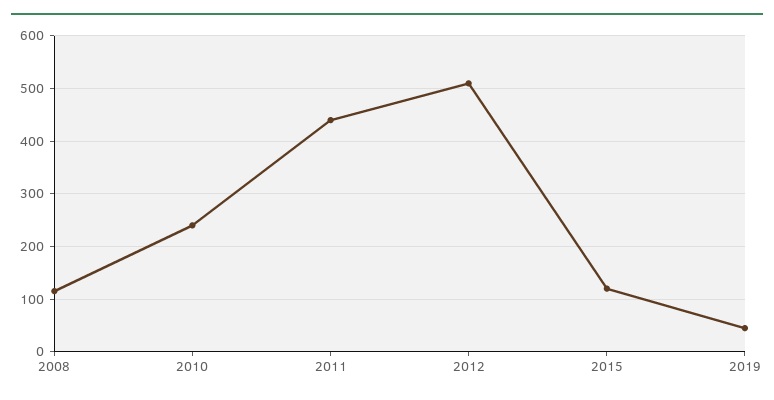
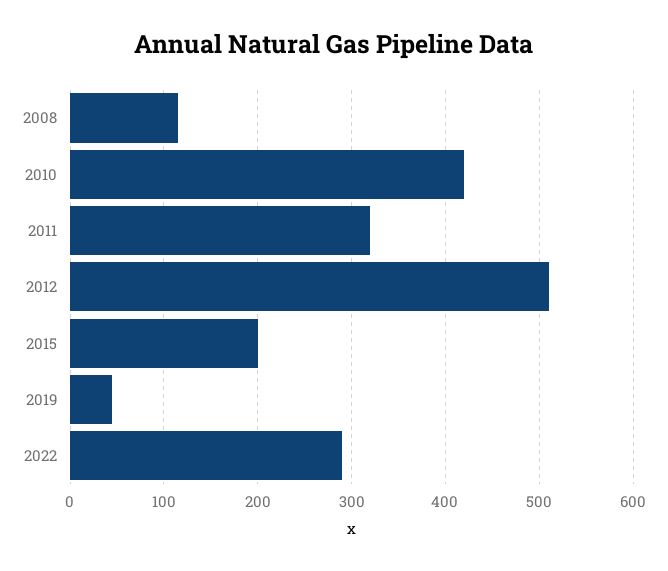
2010: 240 -> 420
2011: 440 -> 320
2015: 120 -> 200
2022: none -> 290

